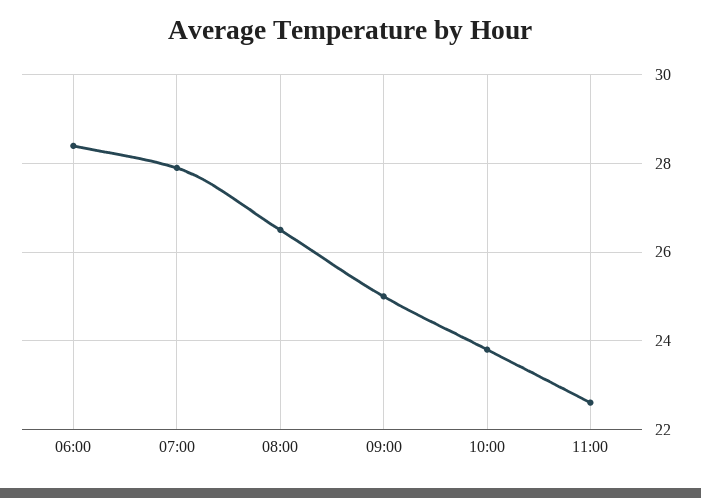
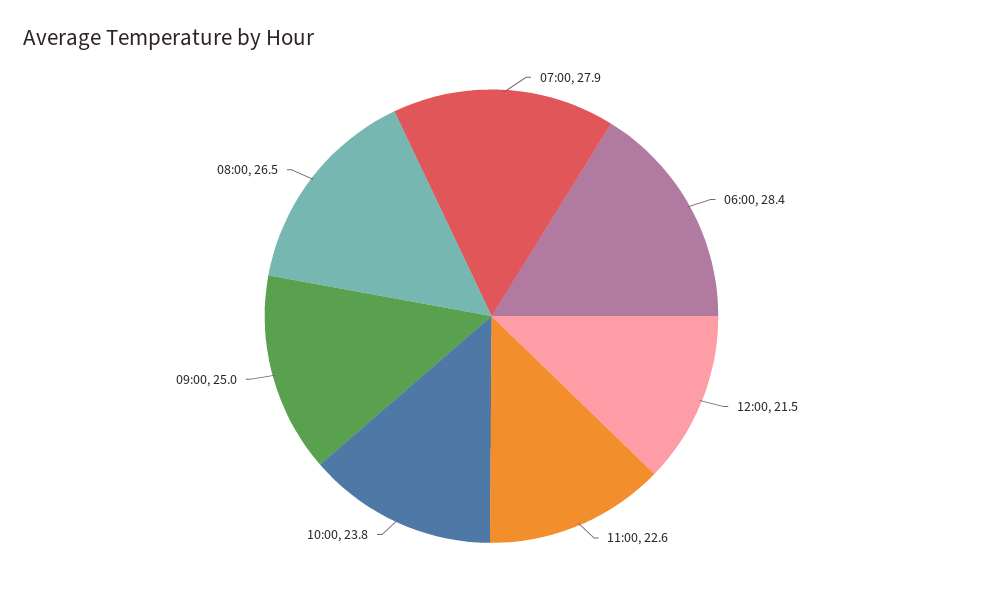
12:00: none -> 21.5

